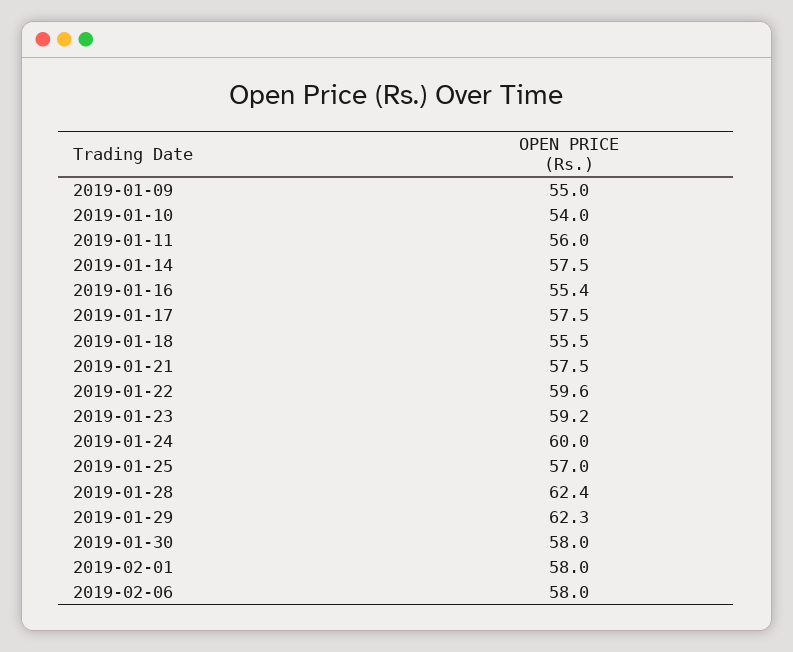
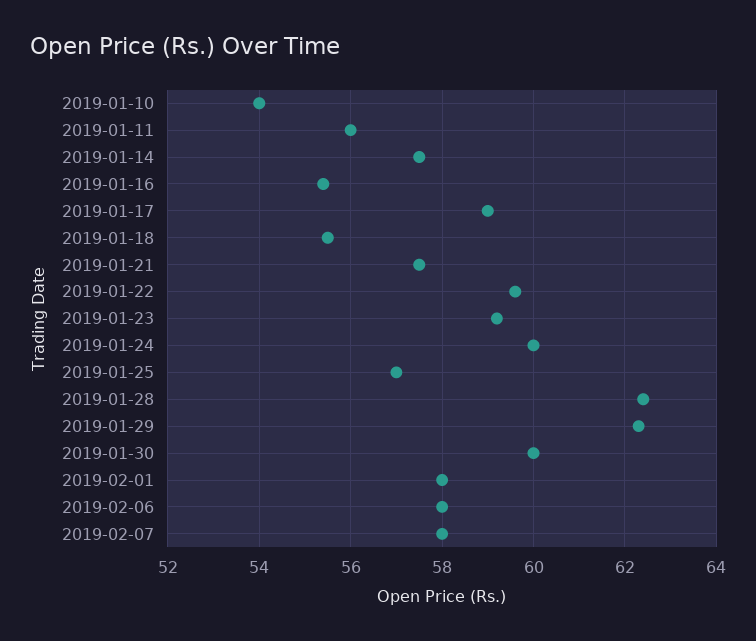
2019-01-09: 55 -> none
2019-01-17: 57.5 -> 59
2019-01-30: 58 -> 60
2019-02-07: none -> 58

